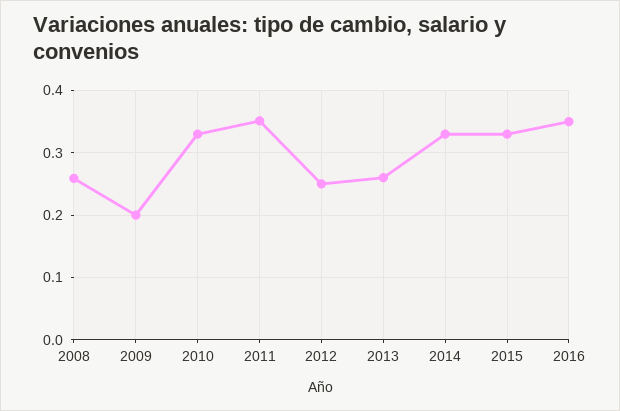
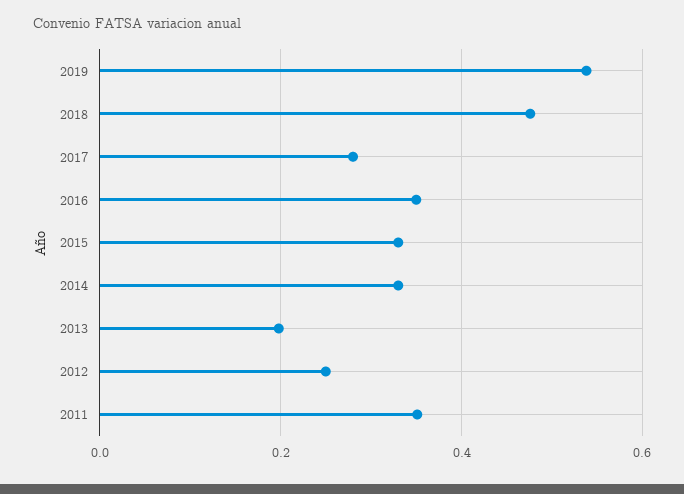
2008: 0.26 -> none
2009: 0.2 -> none
2010: 0.33 -> none
2013: 0.26 -> 0.2
2019: none -> 0.54
2018: none -> 0.48
2017: none -> 0.28

